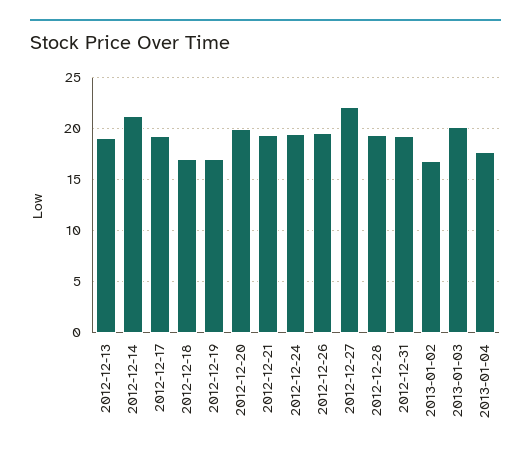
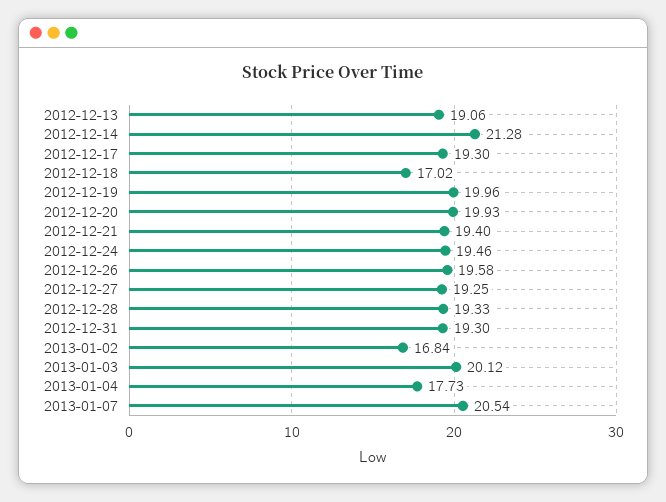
2012-12-19: 17 -> 19.96
2012-12-27: 22 -> 19.25
2013-01-07: none -> 20.54

